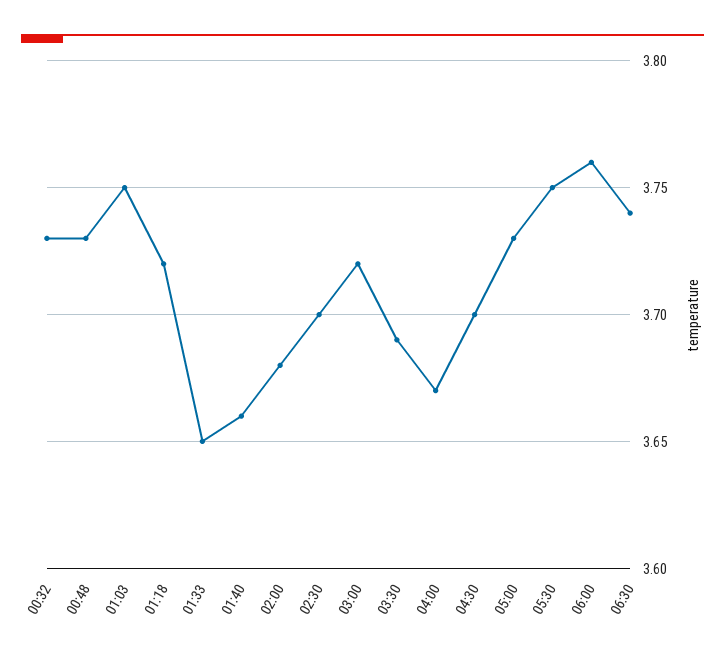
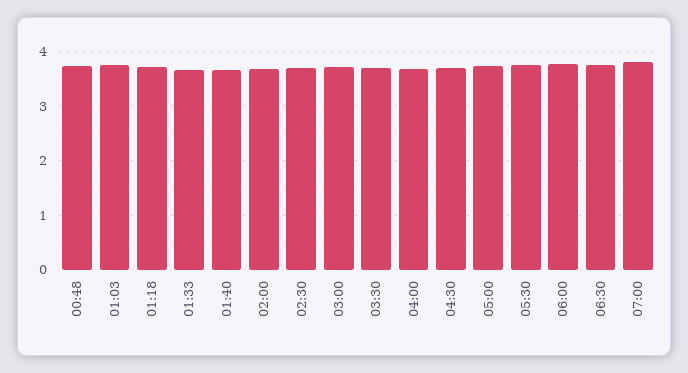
00:32: 3.73 -> none
07:00: none -> 3.8

